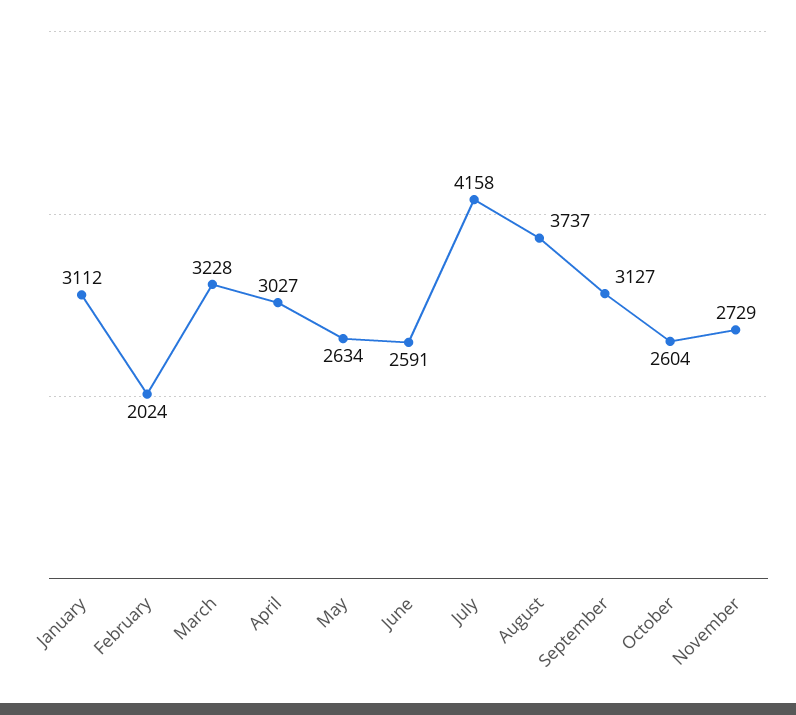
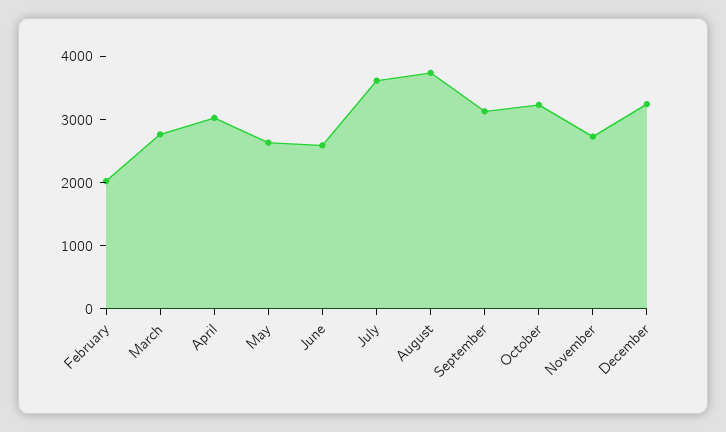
January: 3112 -> none
March: 3228 -> 2800
July: 4158 -> 3600
October: 2604 -> 3200
December: none -> 3200

